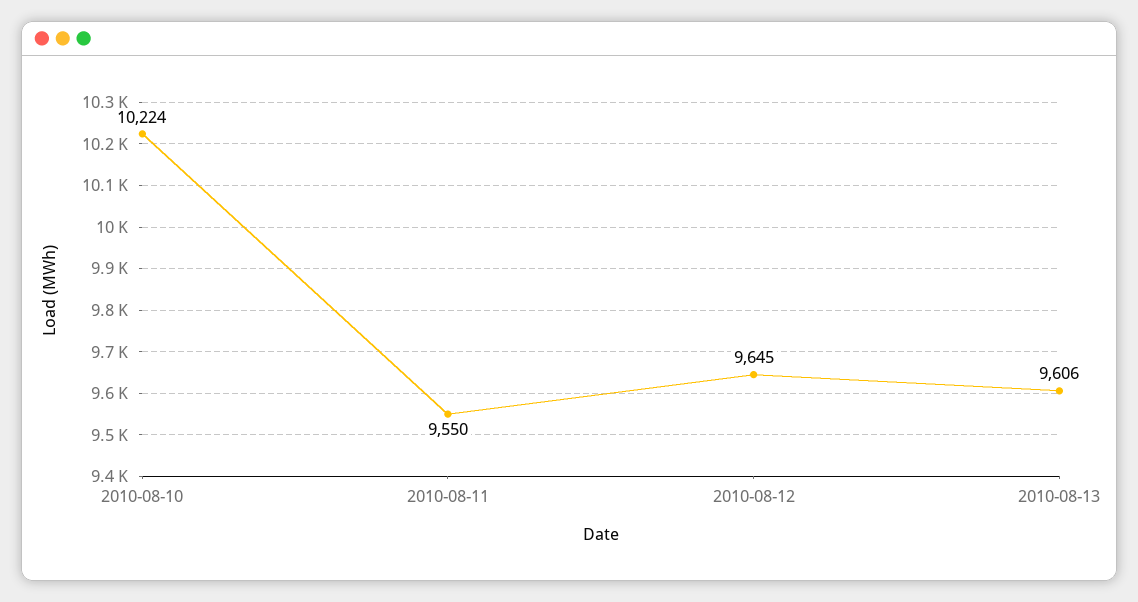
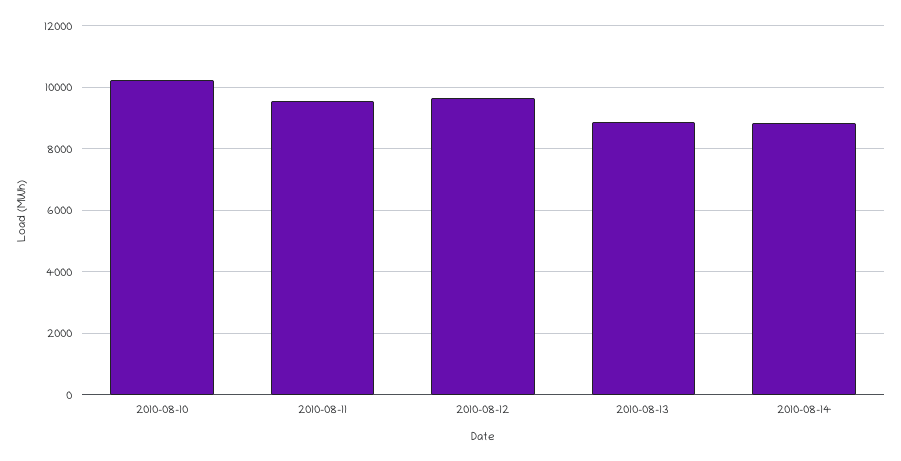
2010-08-13: 9606 -> 8800
2010-08-14: none -> 8800

